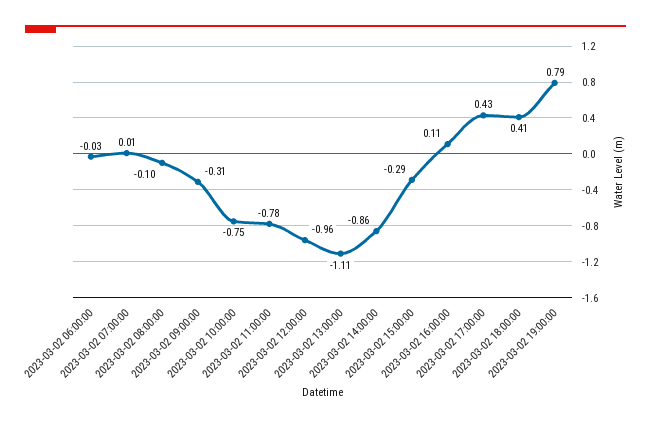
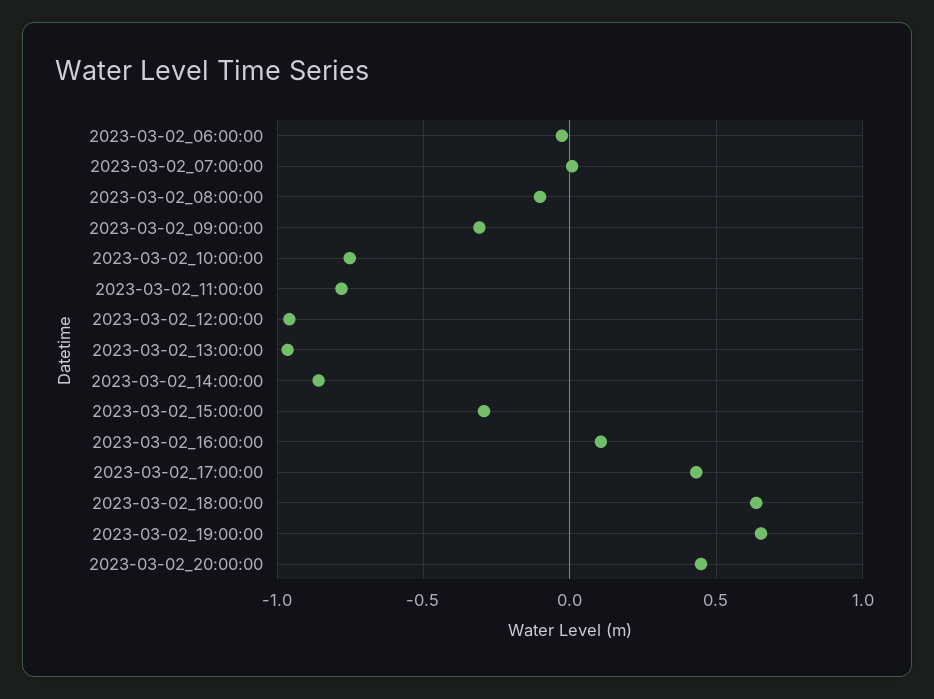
2023-03-02 13:00:00: -1.11 -> -0.95
2023-03-02 18:00:00: 0.41 -> 0.65
2023-03-02 19:00:00: 0.79 -> 0.65
2023-03-02_20:00:00: none -> 0.45

